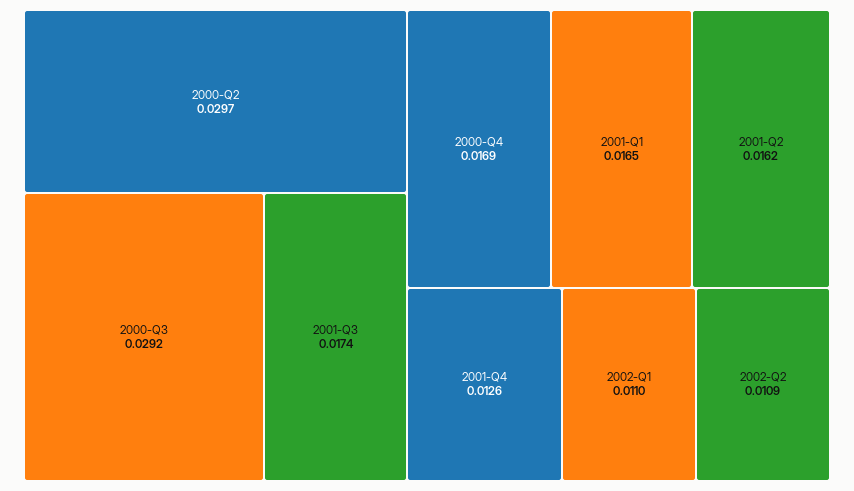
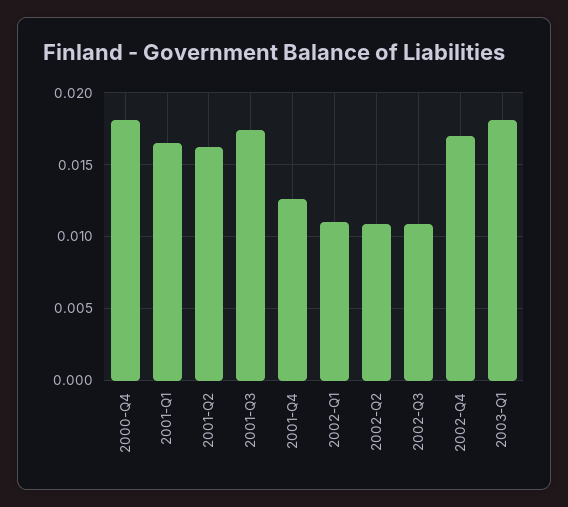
2000-Q2: 0.0297 -> none
2000-Q3: 0.0292 -> none
2000-Q4: 0.0169 -> 0.018
2002-Q3: none -> 0.011
2002-Q4: none -> 0.017
2003-Q1: none -> 0.018

